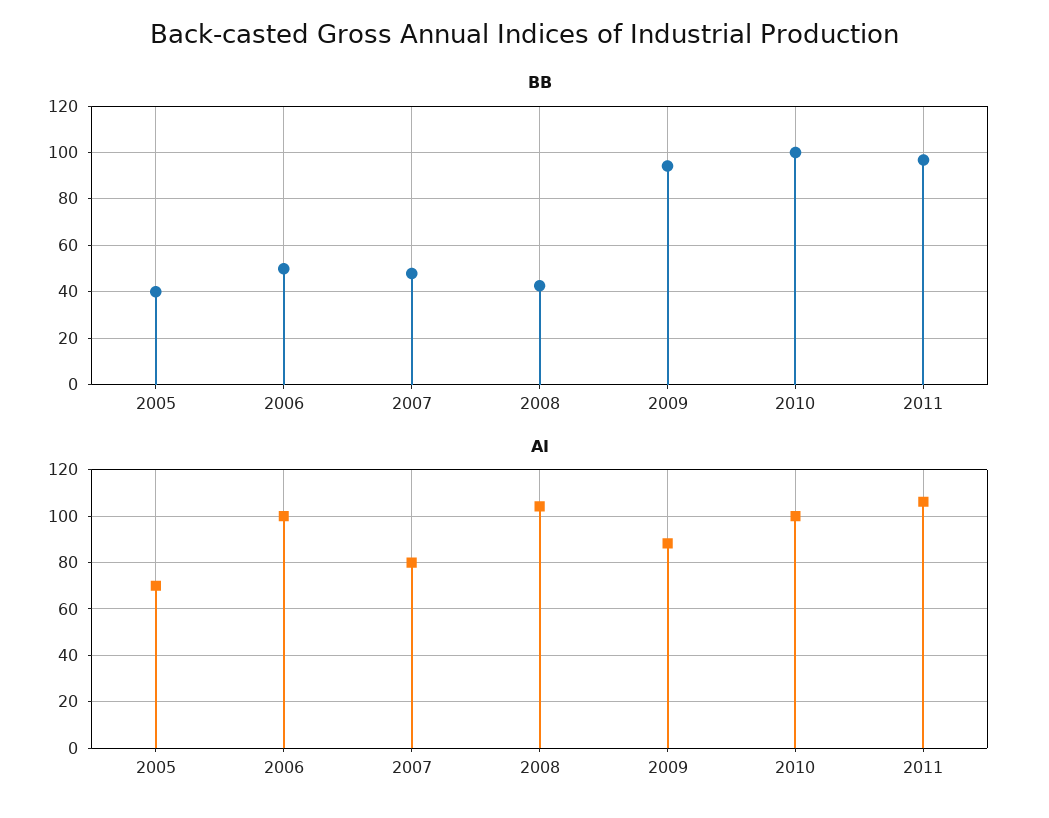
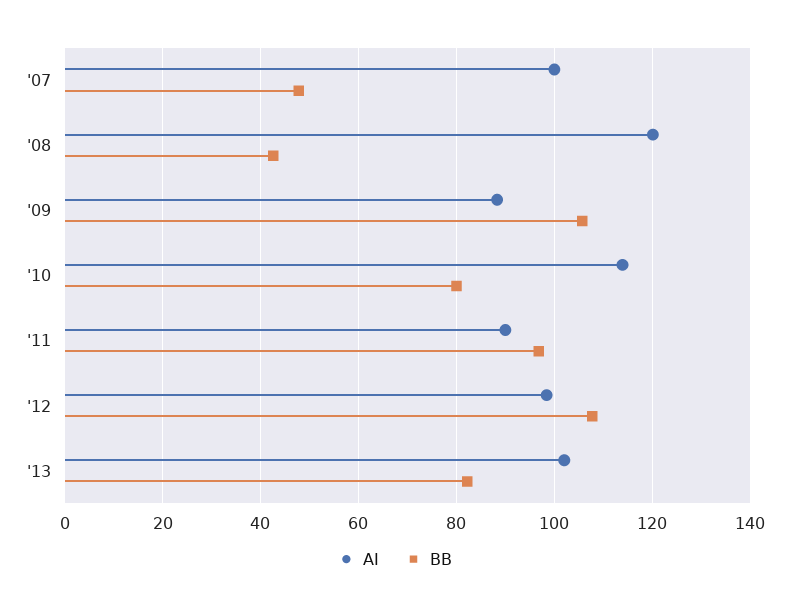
BB, 2005: 40 -> none
BB, 2006: 50 -> none
BB, 2009: 95 -> 106
BB, 2010: 100 -> 80
AI, 2005: 70 -> none
AI, 2006: 100 -> none
AI, 2007: 80 -> 100
AI, 2008: 105 -> 120
AI, 2010: 100 -> 114
AI, 2011: 105 -> 90
AI, '12: none -> 98
BB, '12: none -> 108
AI, '13: none -> 102
BB, '13: none -> 82

